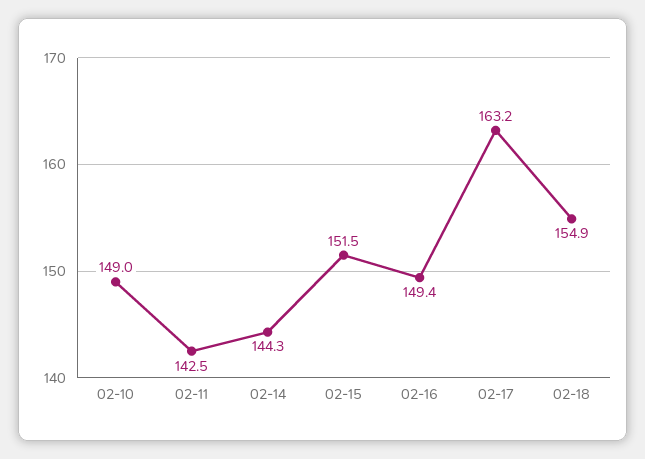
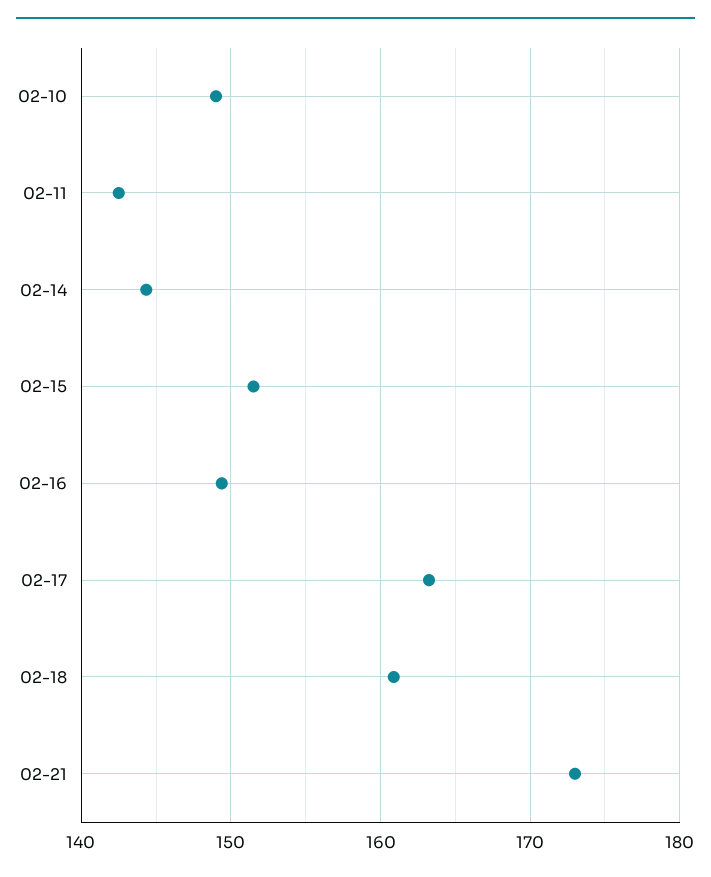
02-18: 154.9 -> 161
02-21: none -> 173

